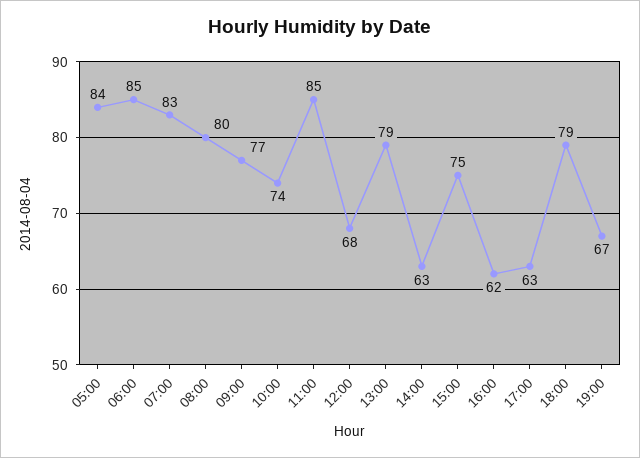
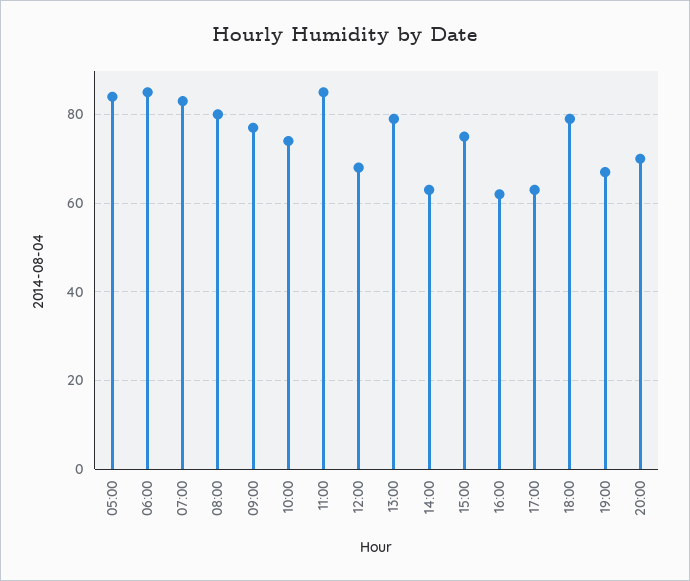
20:00: none -> 70

